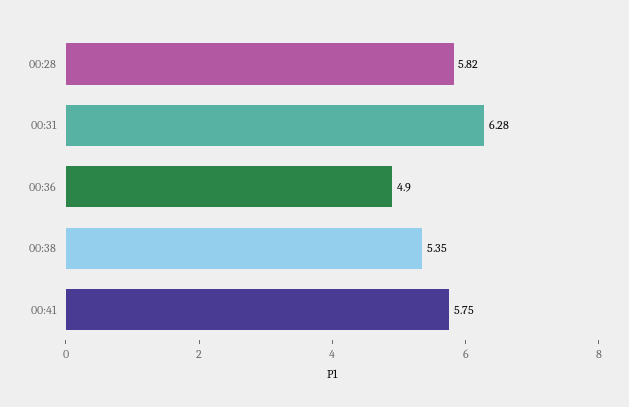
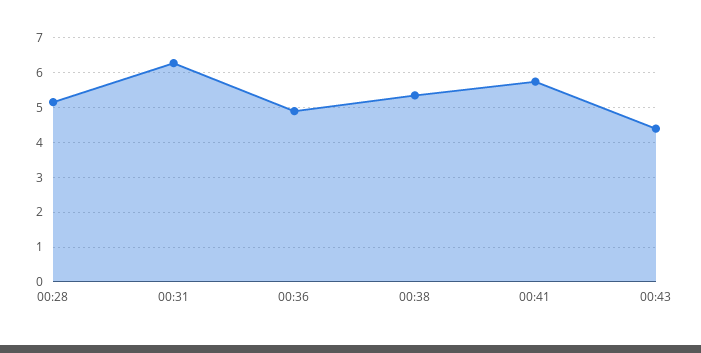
00:28: 5.82 -> 5.2
00:43: none -> 4.4

